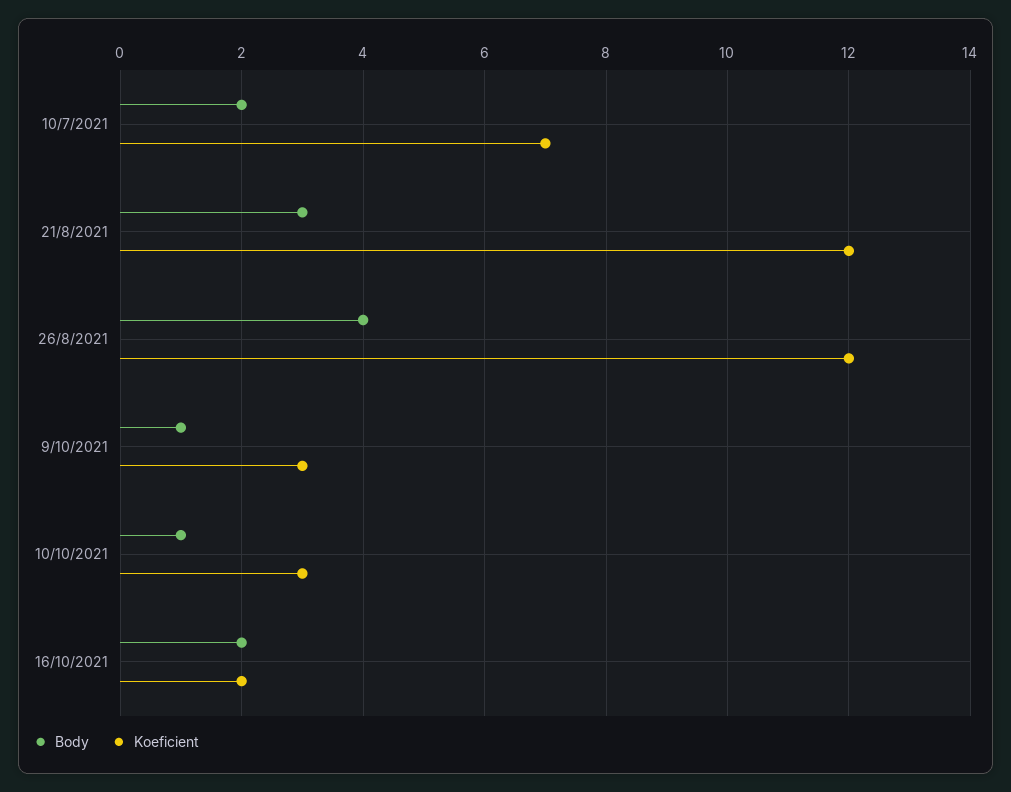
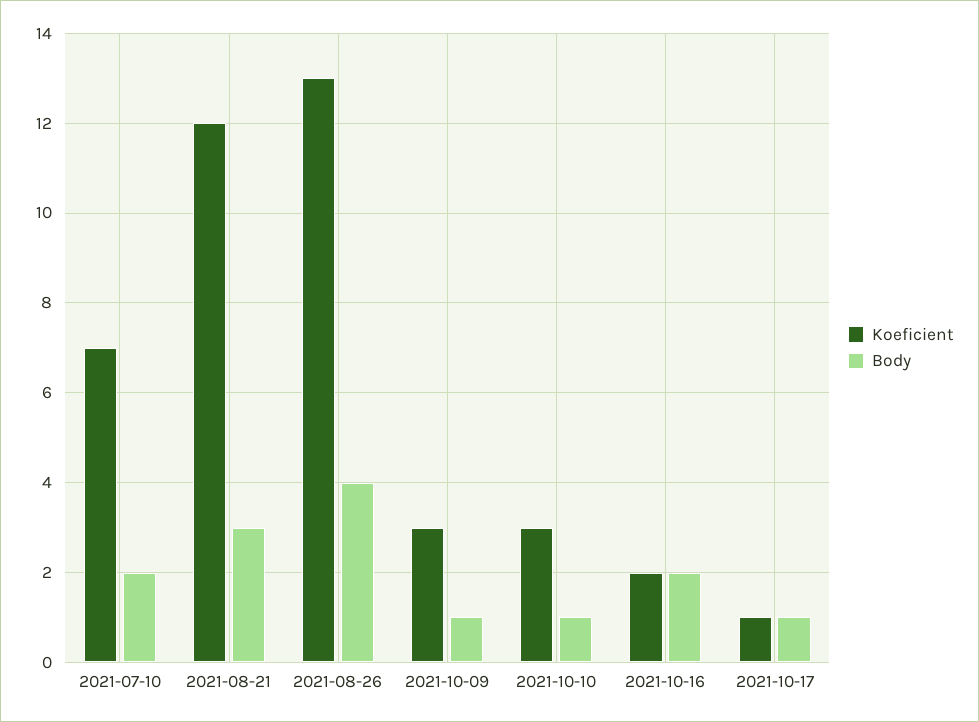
Koeficient, 26/8/2021: 12 -> 13
Koeficient, 2021-10-17: none -> 1
Body, 2021-10-17: none -> 1

